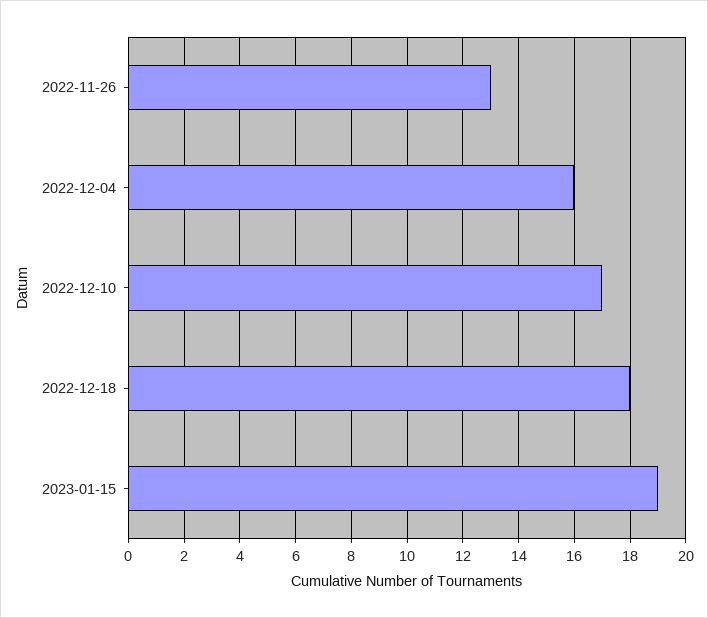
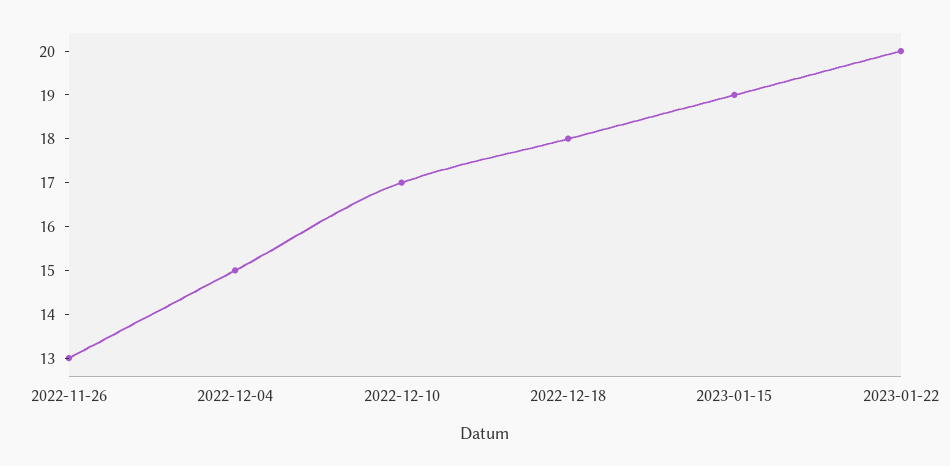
2022-12-04: 16 -> 15
2023-01-22: none -> 20

